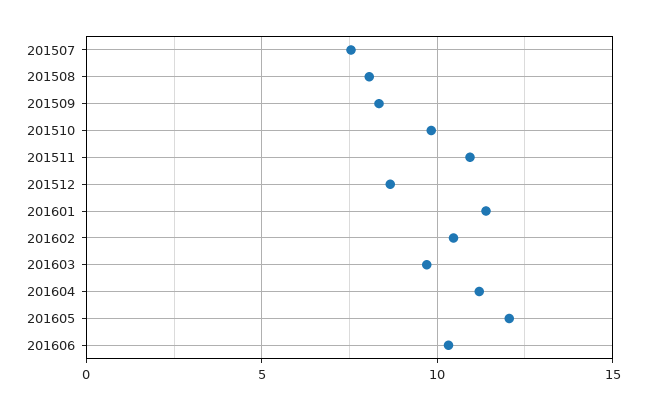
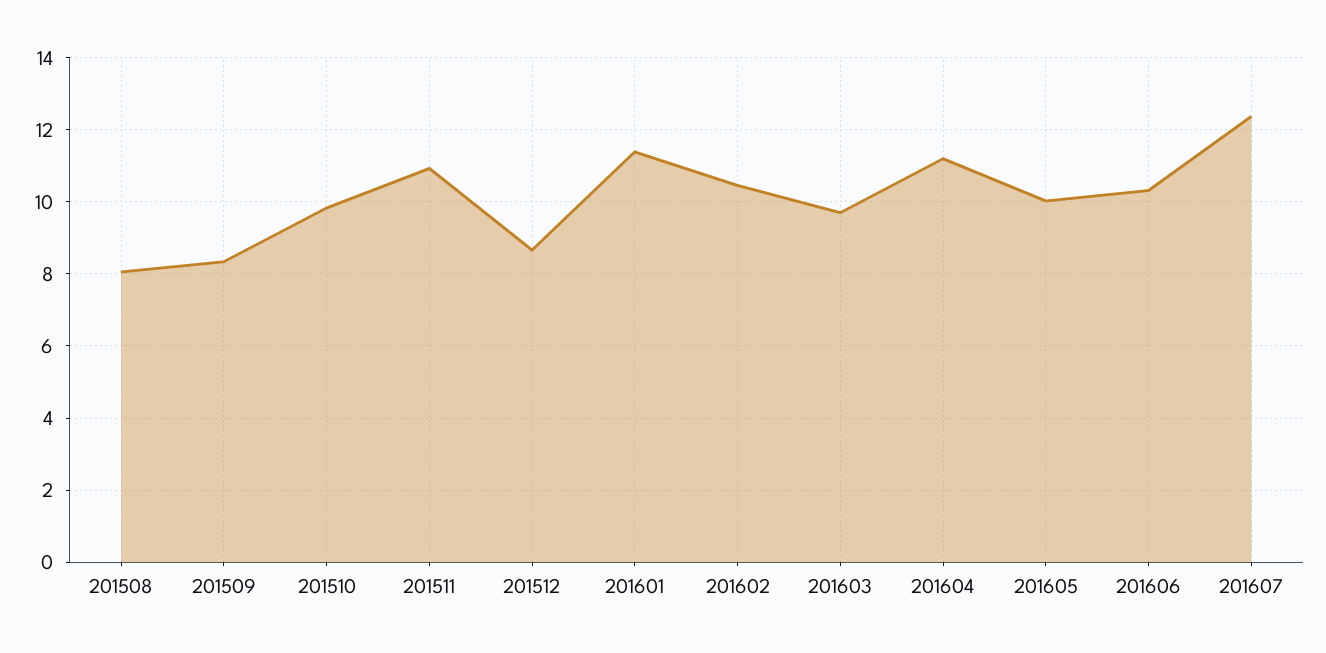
201507: 7.5 -> none
201605: 12 -> 10
201607: none -> 12.4

